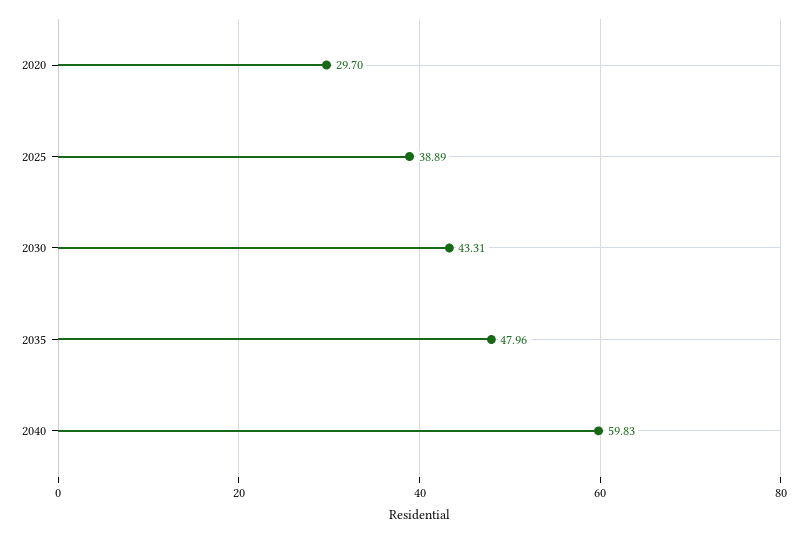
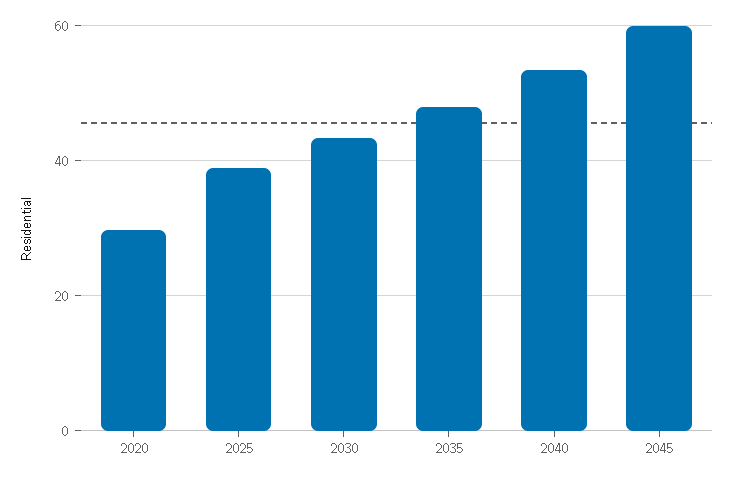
2040: 59.83 -> 54
2045: none -> 60

